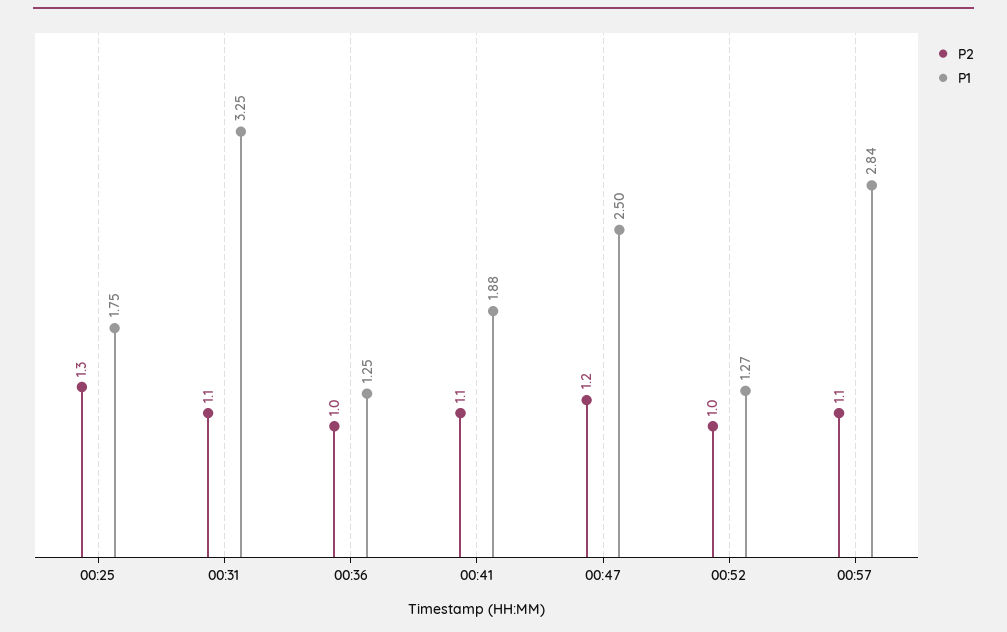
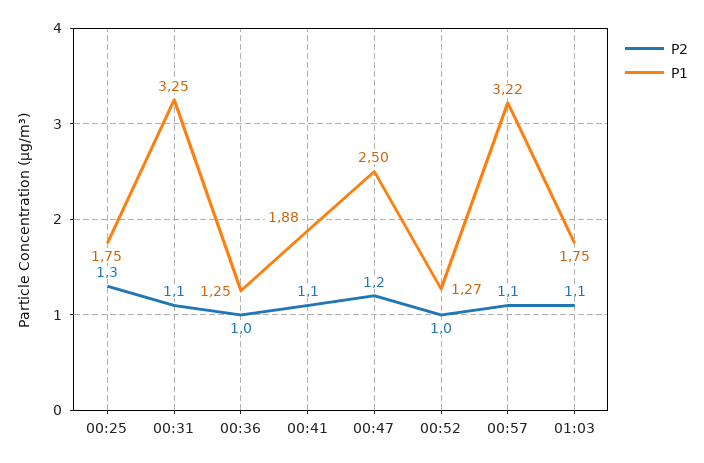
P1, 00:57: 2.84 -> 3.22
P2, 01:03: none -> 1.1
P1, 01:03: none -> 1.75

